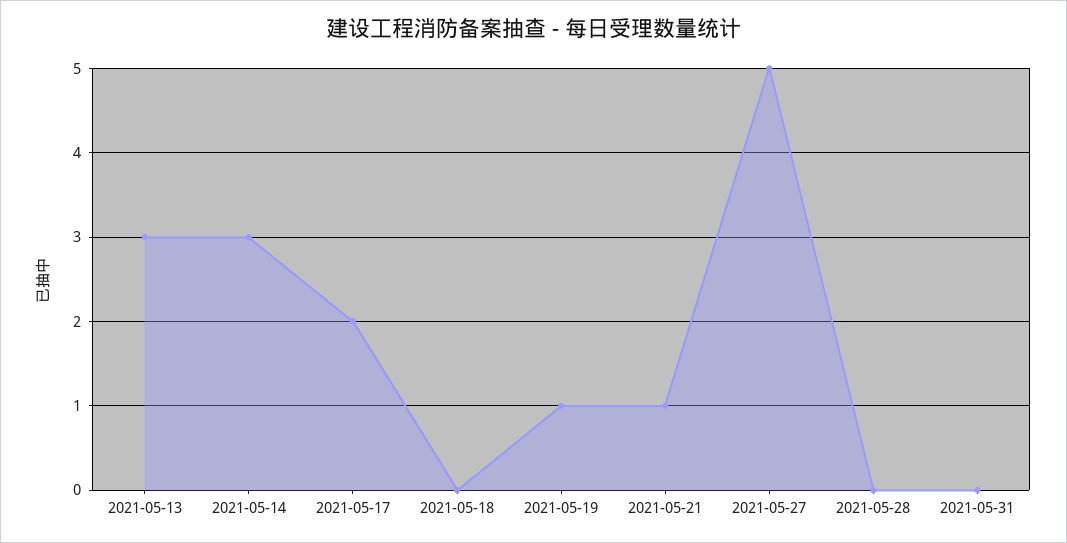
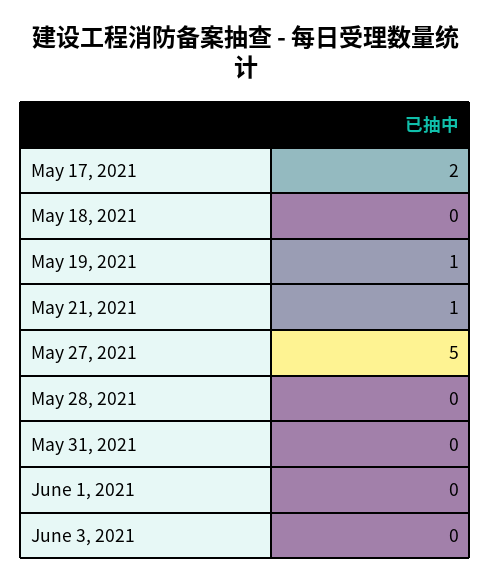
2021-05-13: 3 -> none
2021-05-14: 3 -> none
June 1, 2021: none -> 0
June 3, 2021: none -> 0

